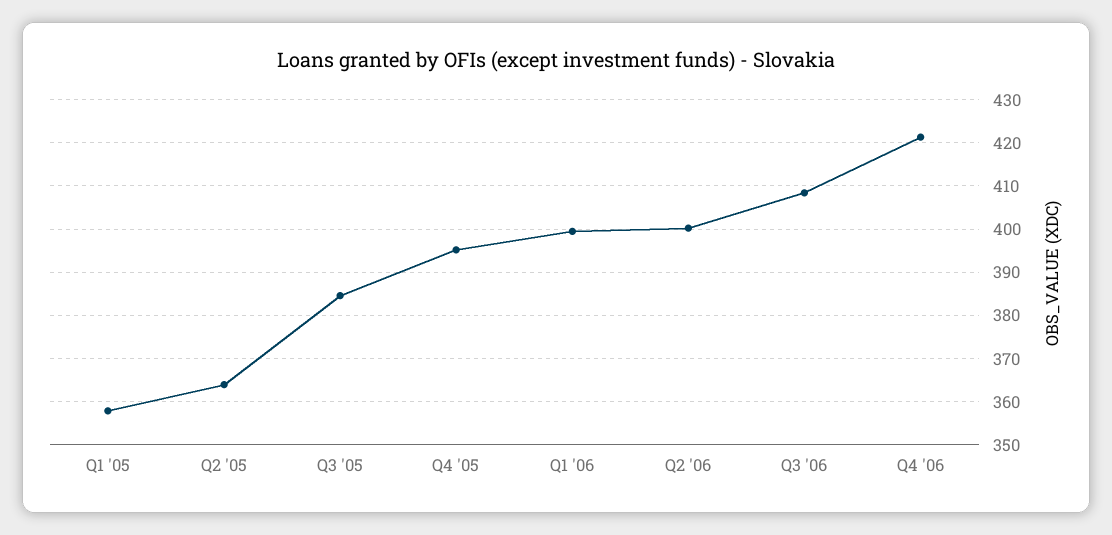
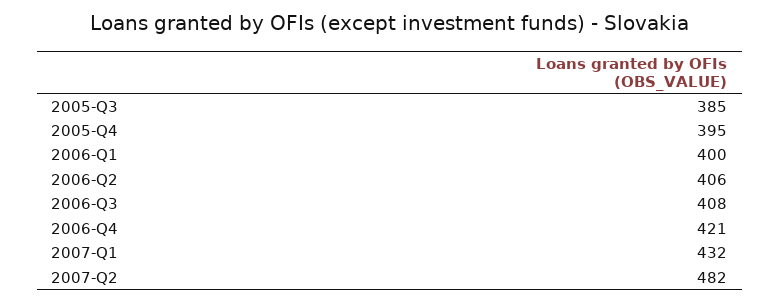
Q1 '05: 358 -> none
Q2 '05: 364 -> none
Q2 '06: 400 -> 406
2007-Q1: none -> 432
2007-Q2: none -> 482

